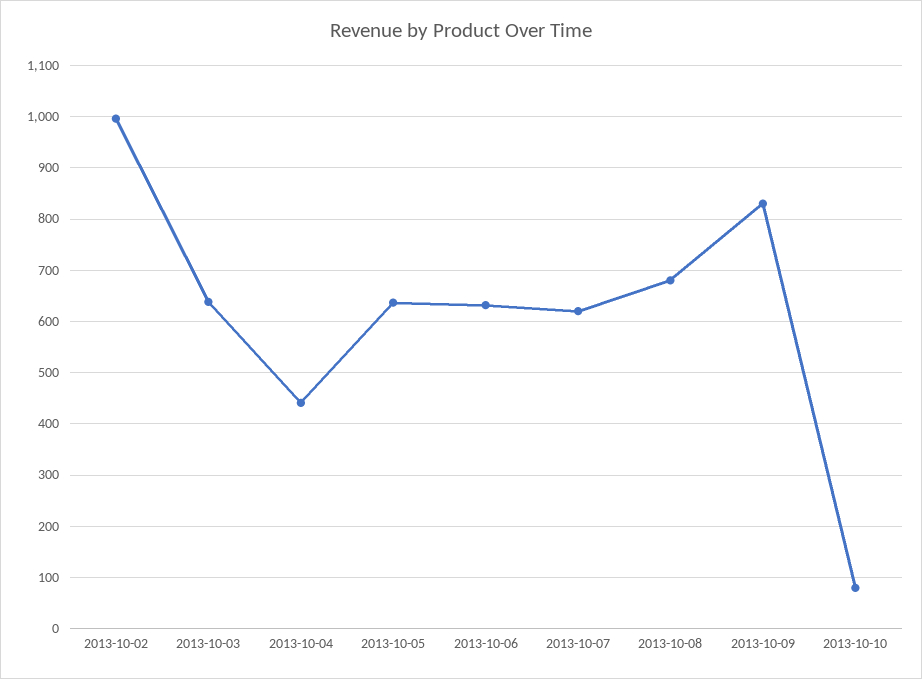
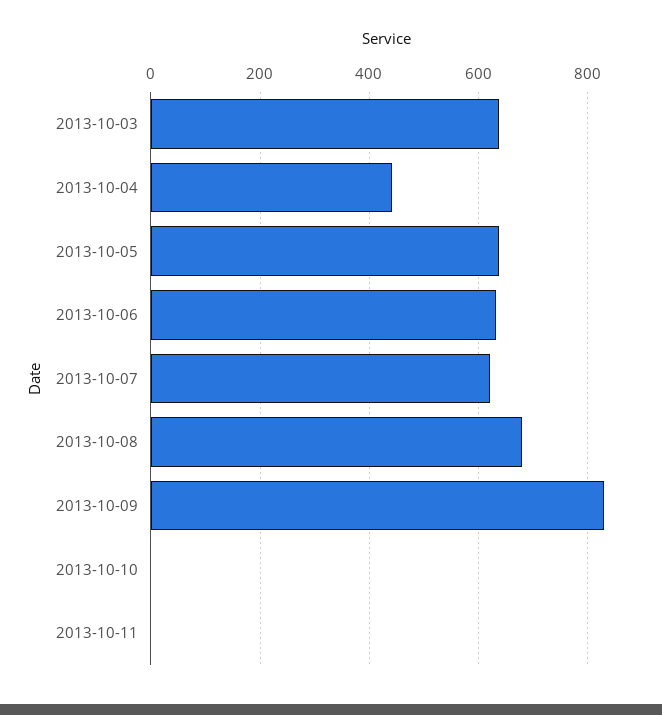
2013-10-02: 1000 -> none
2013-10-10: 80 -> 0
2013-10-11: none -> 0

